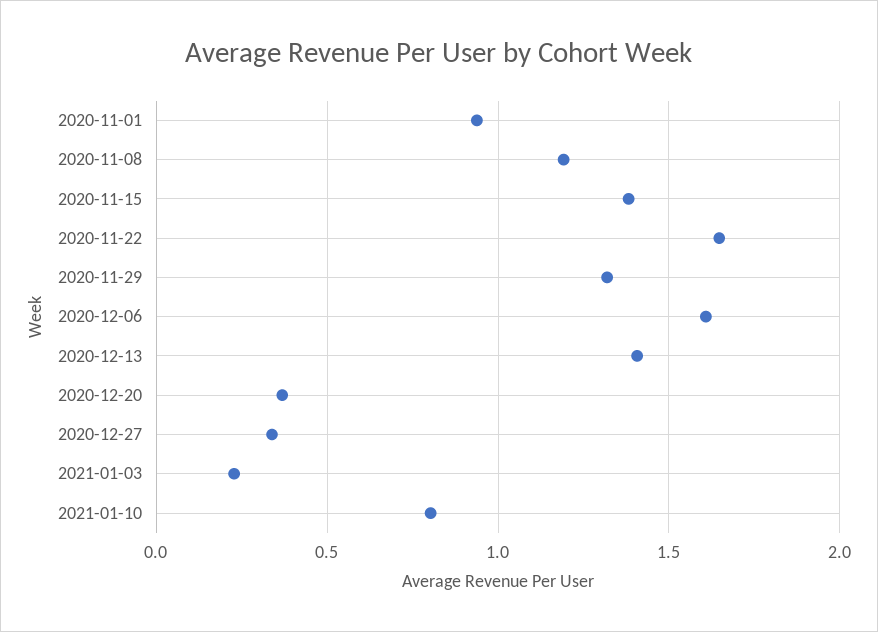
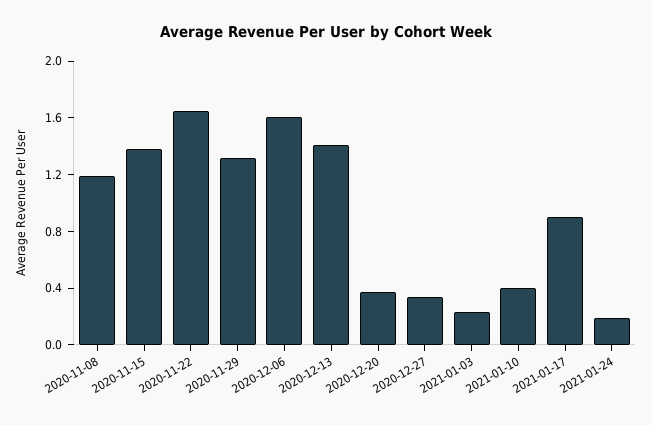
2020-11-01: 0.95 -> none
2021-01-10: 0.8 -> 0.4
2021-01-17: none -> 0.9
2021-01-24: none -> 0.2

